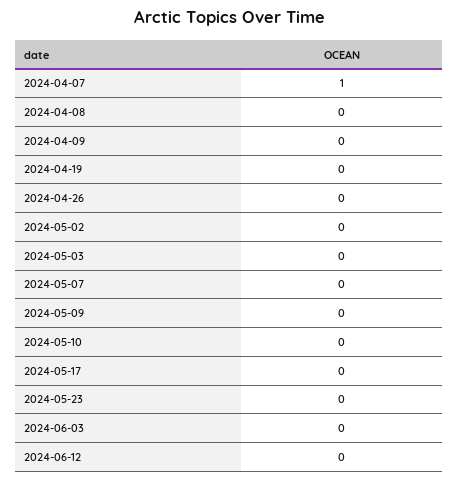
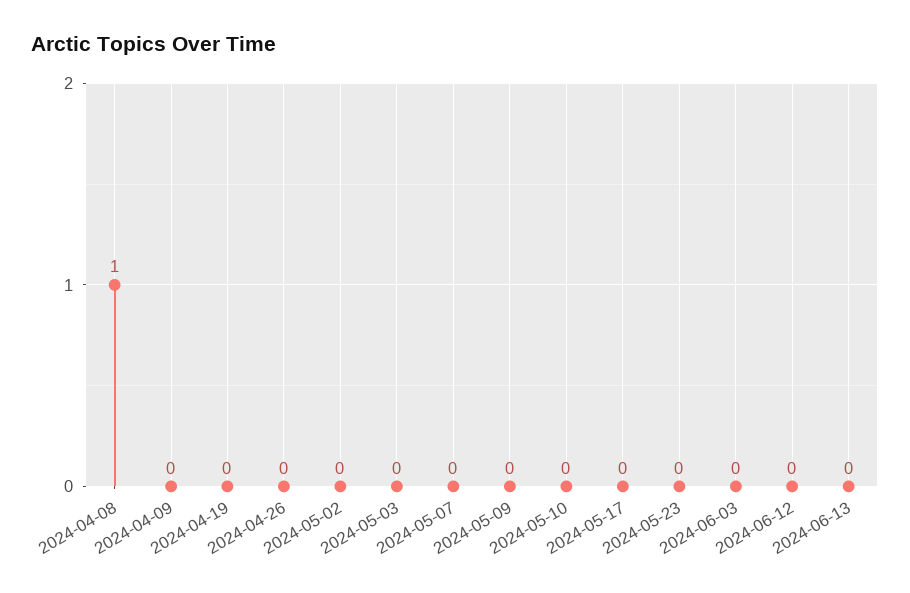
2024-04-07: 1 -> none
2024-04-08: 0 -> 1
2024-06-13: none -> 0

